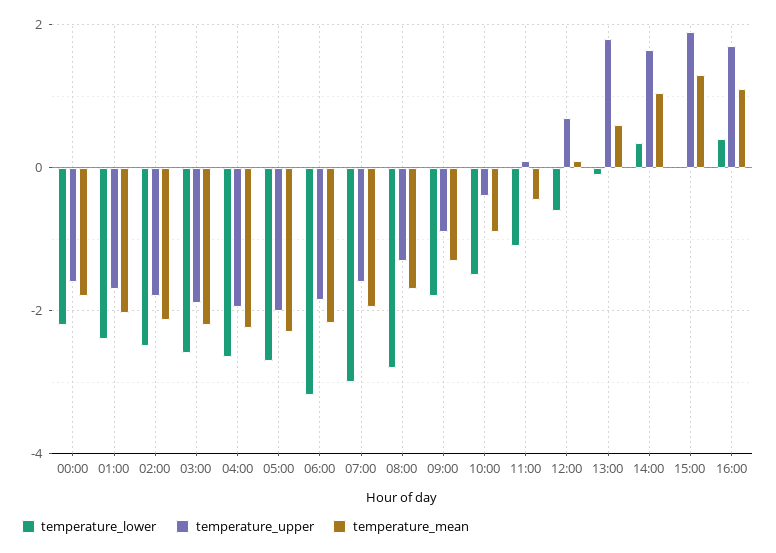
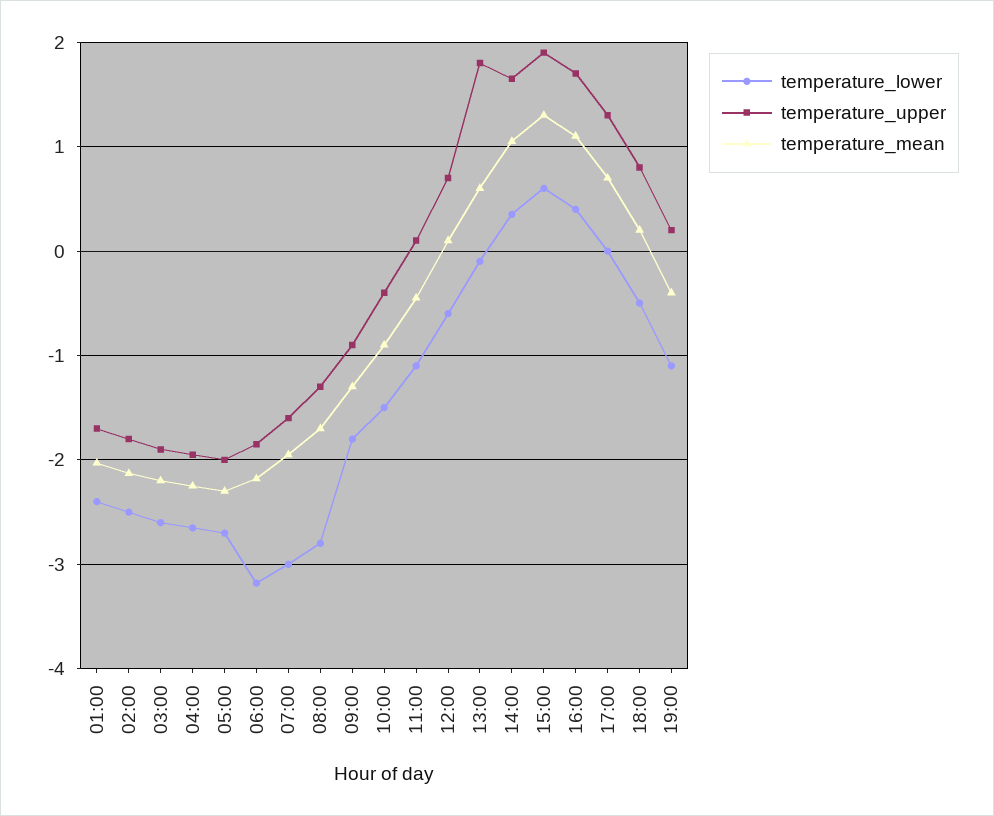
temperature_lower, 00:00: -2.2 -> none
temperature_upper, 00:00: -1.6 -> none
temperature_mean, 00:00: -1.8 -> none
temperature_lower, 15:00: 0 -> 0.6
temperature_lower, 17:00: none -> 0
temperature_upper, 17:00: none -> 1.3
temperature_mean, 17:00: none -> 0.7
temperature_lower, 18:00: none -> -0.5
temperature_upper, 18:00: none -> 0.8
temperature_mean, 18:00: none -> 0.2
temperature_lower, 19:00: none -> -1.1
temperature_upper, 19:00: none -> 0.2
temperature_mean, 19:00: none -> -0.4

